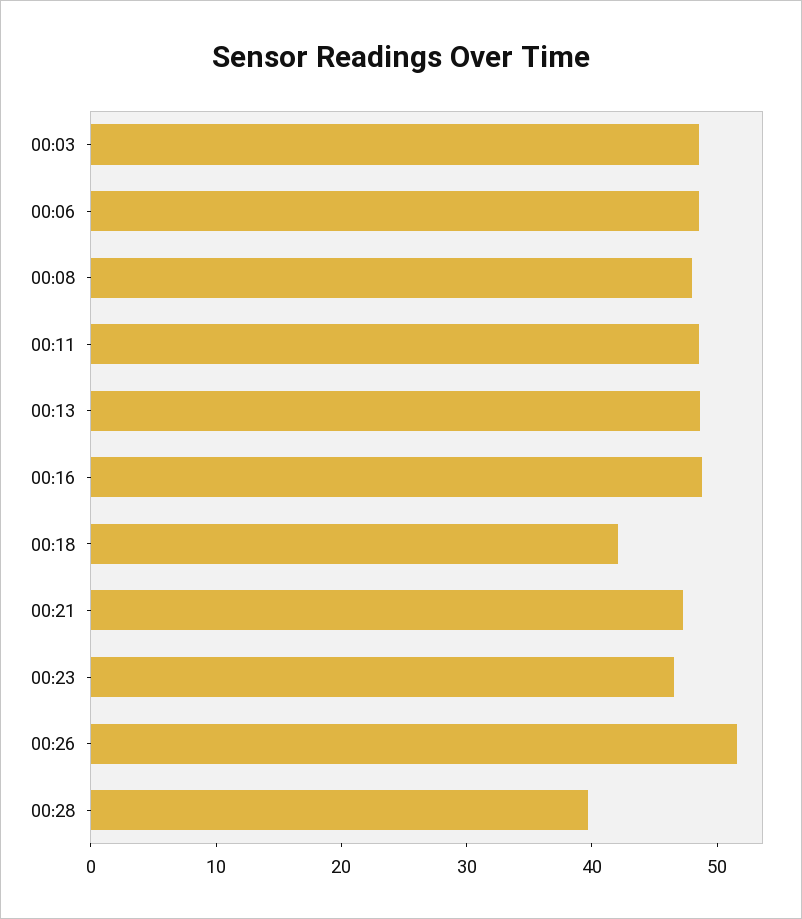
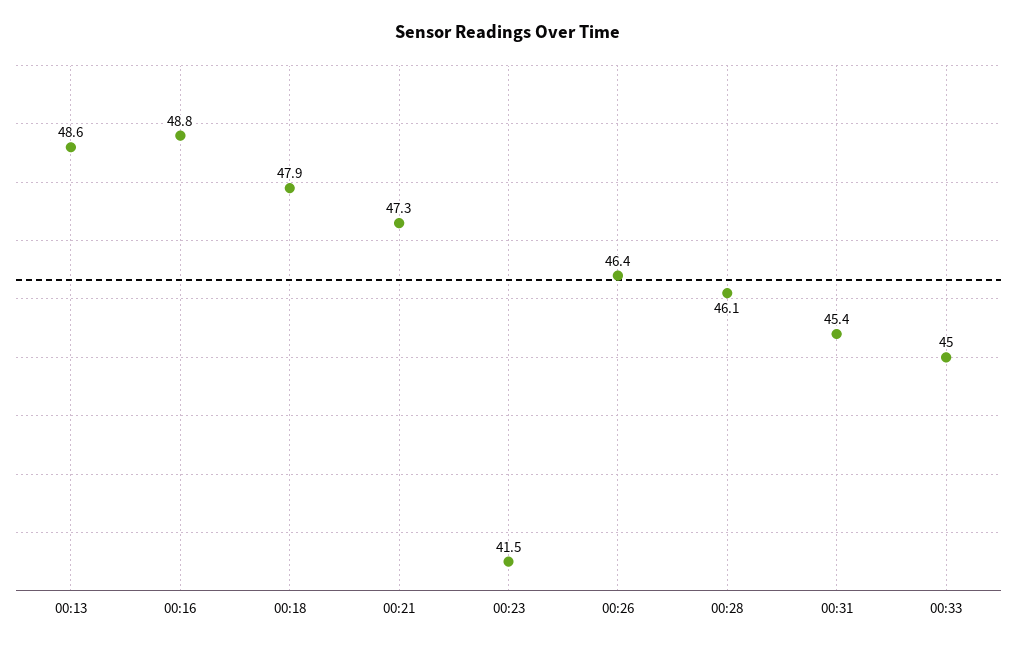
00:03: 48 -> none
00:06: 48 -> none
00:08: 48 -> none
00:11: 48 -> none
00:18: 42 -> 47.9
00:23: 46 -> 41.5
00:26: 52 -> 46.4
00:28: 40 -> 46.1
00:31: none -> 45.4
00:33: none -> 45

